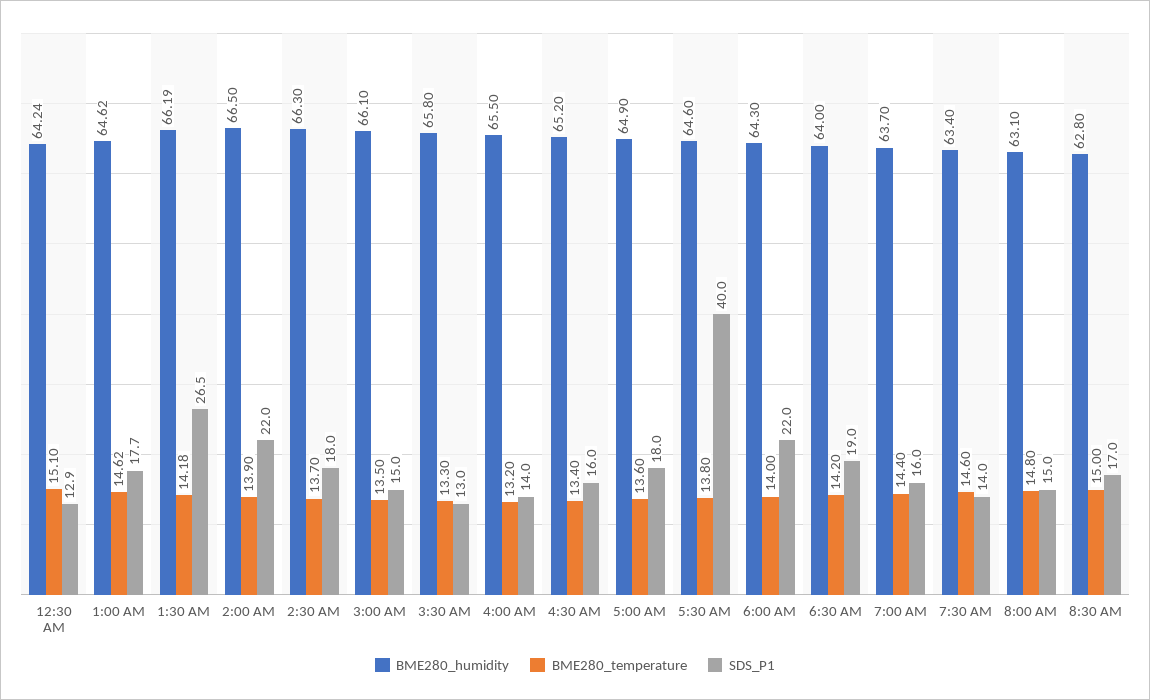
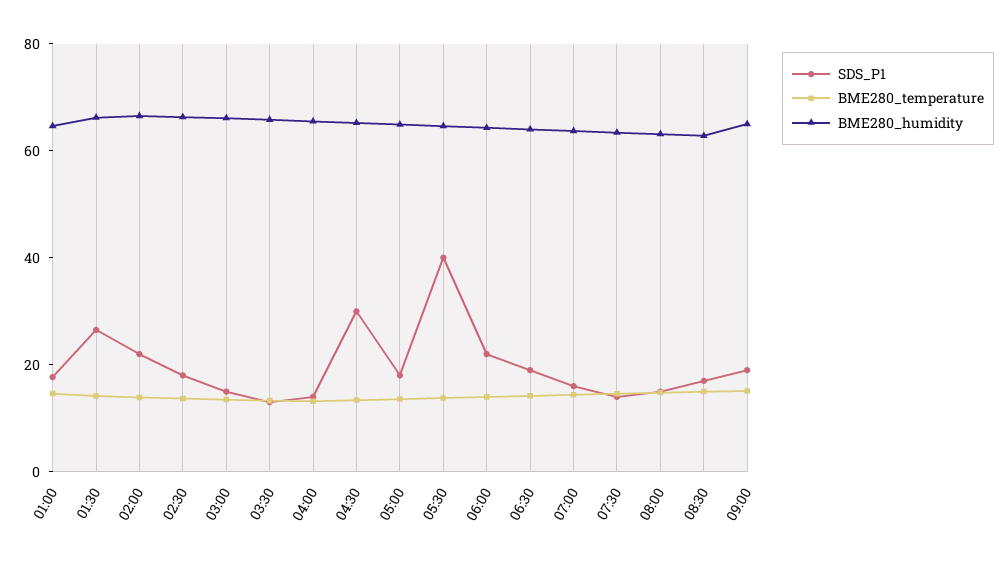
BME280_humidity, 12:30 AM: 64.24 -> none
BME280_temperature, 12:30 AM: 15.1 -> none
SDS_P1, 12:30 AM: 12.9 -> none
SDS_P1, 4:30 AM: 16 -> 30
SDS_P1, 09:00: none -> 20
BME280_temperature, 09:00: none -> 15
BME280_humidity, 09:00: none -> 65

